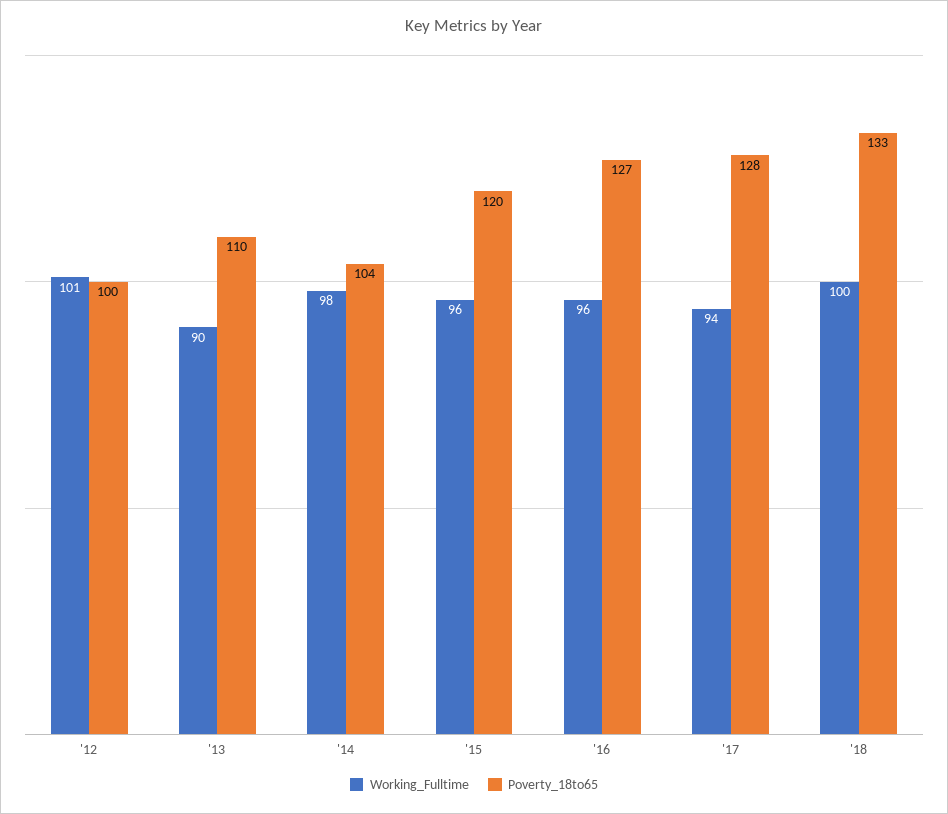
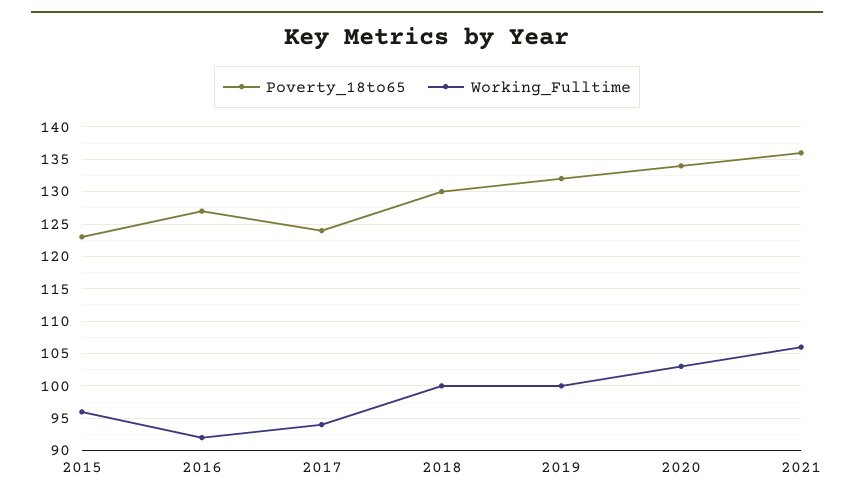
Working_Fulltime, '12: 101 -> none
Poverty_18to65, '12: 100 -> none
Working_Fulltime, '13: 90 -> none
Poverty_18to65, '13: 110 -> none
Working_Fulltime, '14: 98 -> none
Poverty_18to65, '14: 104 -> none
Poverty_18to65, '15: 120 -> 123
Working_Fulltime, '16: 96 -> 92
Poverty_18to65, '17: 128 -> 124
Poverty_18to65, '18: 133 -> 130
Poverty_18to65, 2019: none -> 132
Working_Fulltime, 2019: none -> 100
Poverty_18to65, 2020: none -> 134
Working_Fulltime, 2020: none -> 103
Poverty_18to65, 2021: none -> 136
Working_Fulltime, 2021: none -> 106

